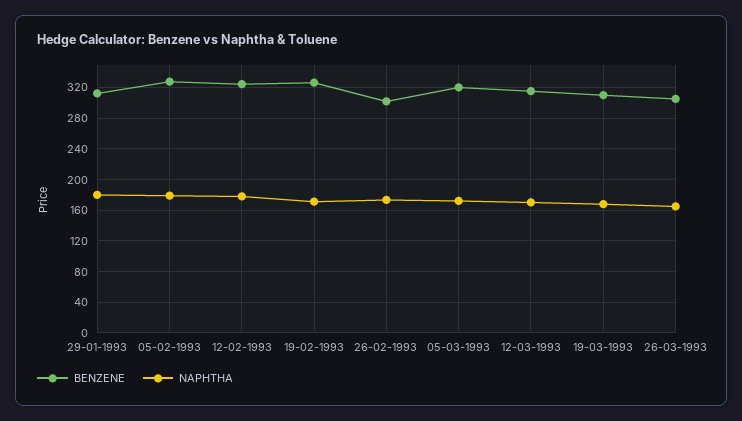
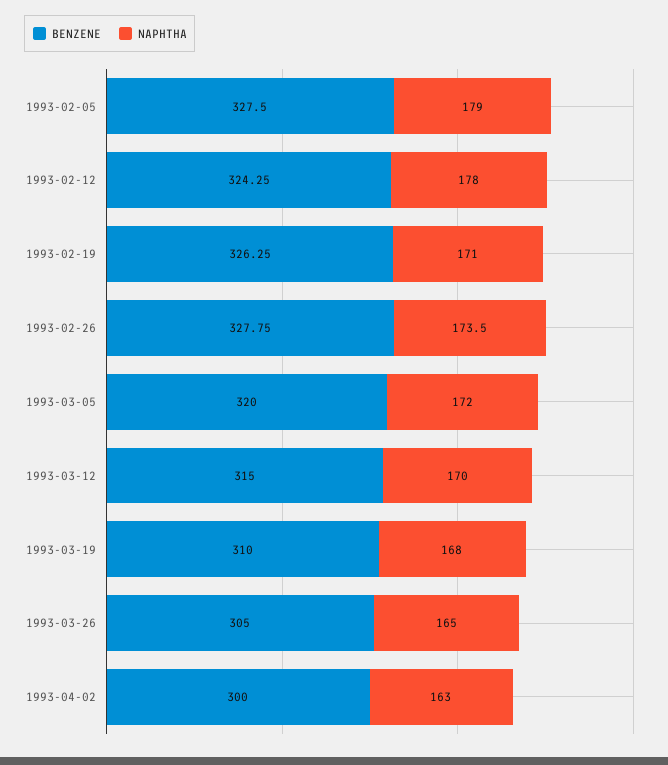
BENZENE, 29-01-1993: 310 -> none
NAPHTHA, 29-01-1993: 180 -> none
BENZENE, 26-02-1993: 300 -> 327.75
BENZENE, 1993-04-02: none -> 300
NAPHTHA, 1993-04-02: none -> 163

